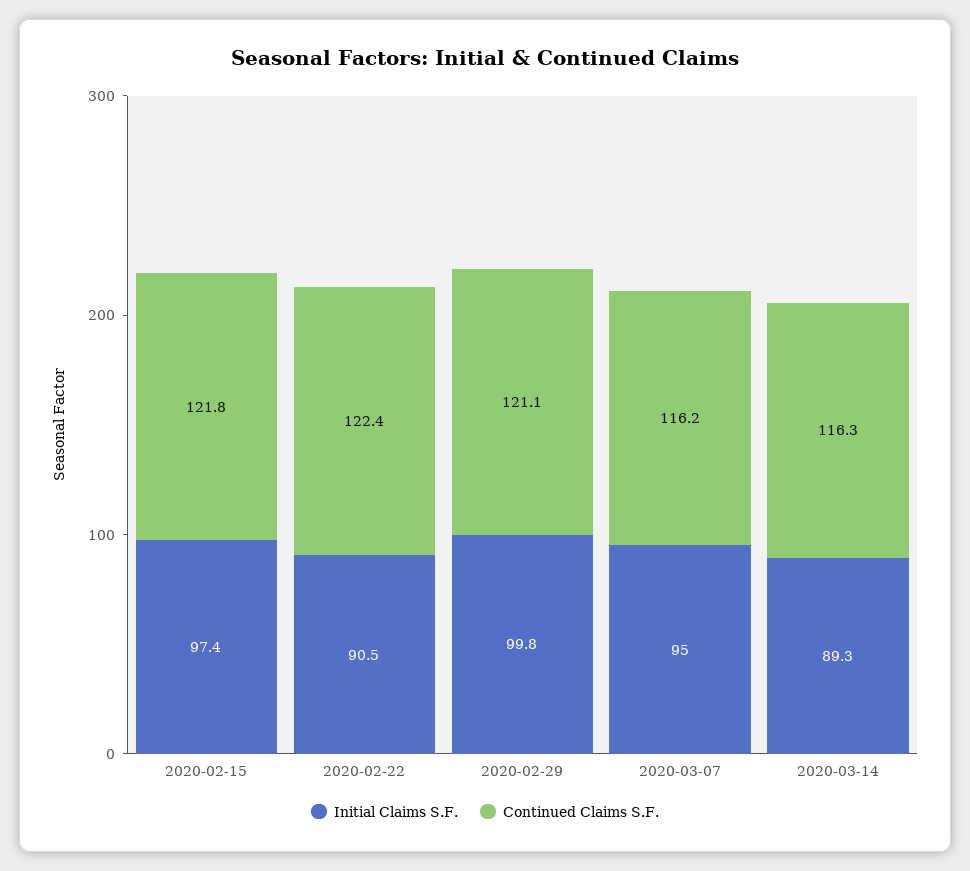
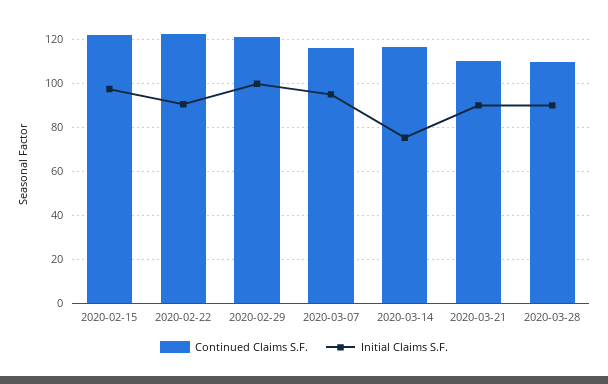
Initial Claims S.F., 2020-03-14: 89.3 -> 75
Continued Claims S.F., 2020-03-21: none -> 110
Initial Claims S.F., 2020-03-21: none -> 90
Continued Claims S.F., 2020-03-28: none -> 110
Initial Claims S.F., 2020-03-28: none -> 90

